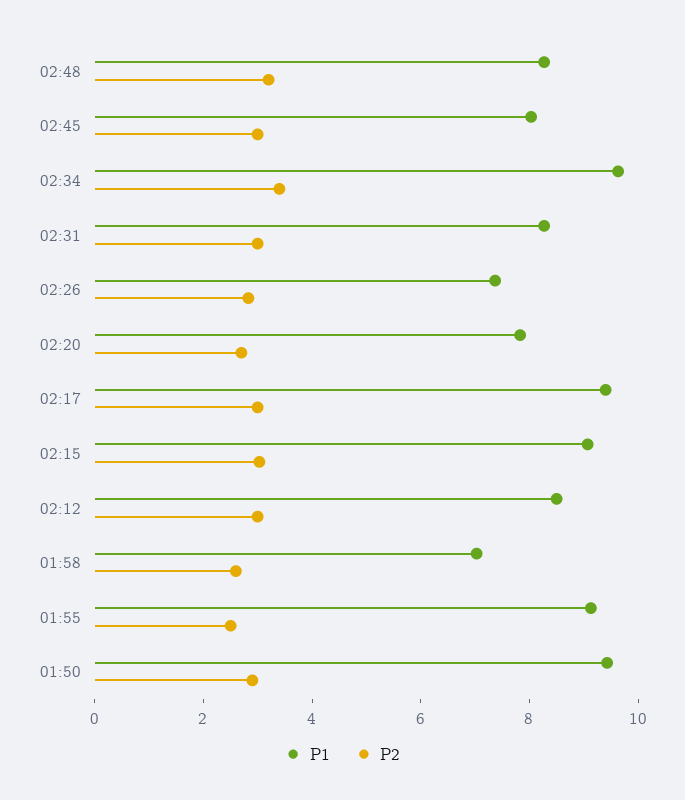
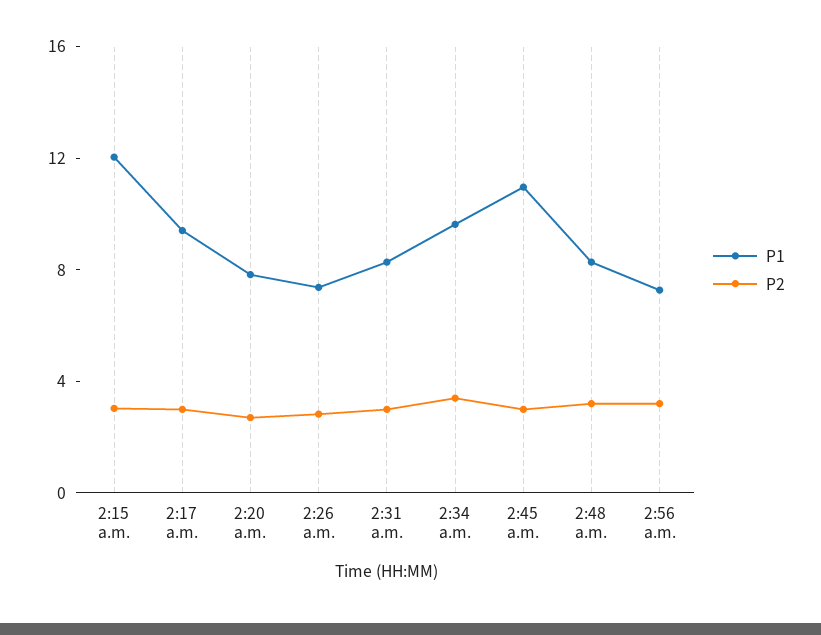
P1, 02:45: 8 -> 11
P1, 02:15: 9 -> 12
P1, 02:12: 8.5 -> none
P2, 02:12: 3 -> none
P1, 01:58: 7 -> none
P2, 01:58: 2.5 -> none
P1, 01:55: 9 -> none
P2, 01:55: 2.5 -> none
P1, 01:50: 9.5 -> none
P2, 01:50: 3 -> none
P1, 2:56 a.m.: none -> 7
P2, 2:56 a.m.: none -> 3

